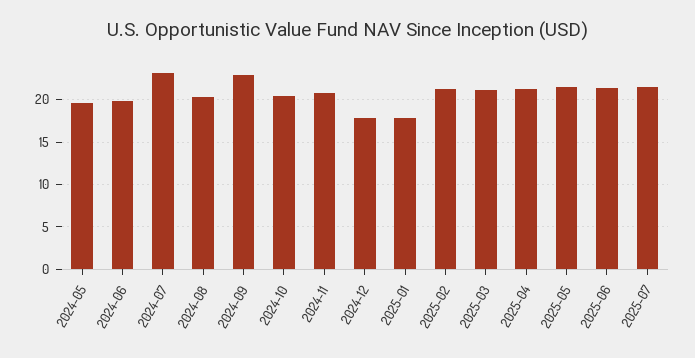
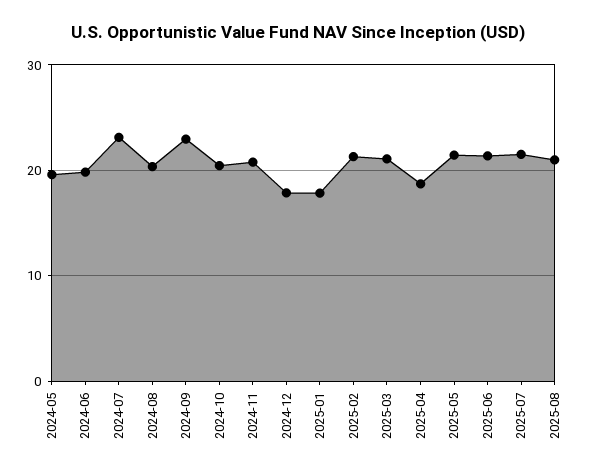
2025-04: 21 -> 19
2025-08: none -> 21

